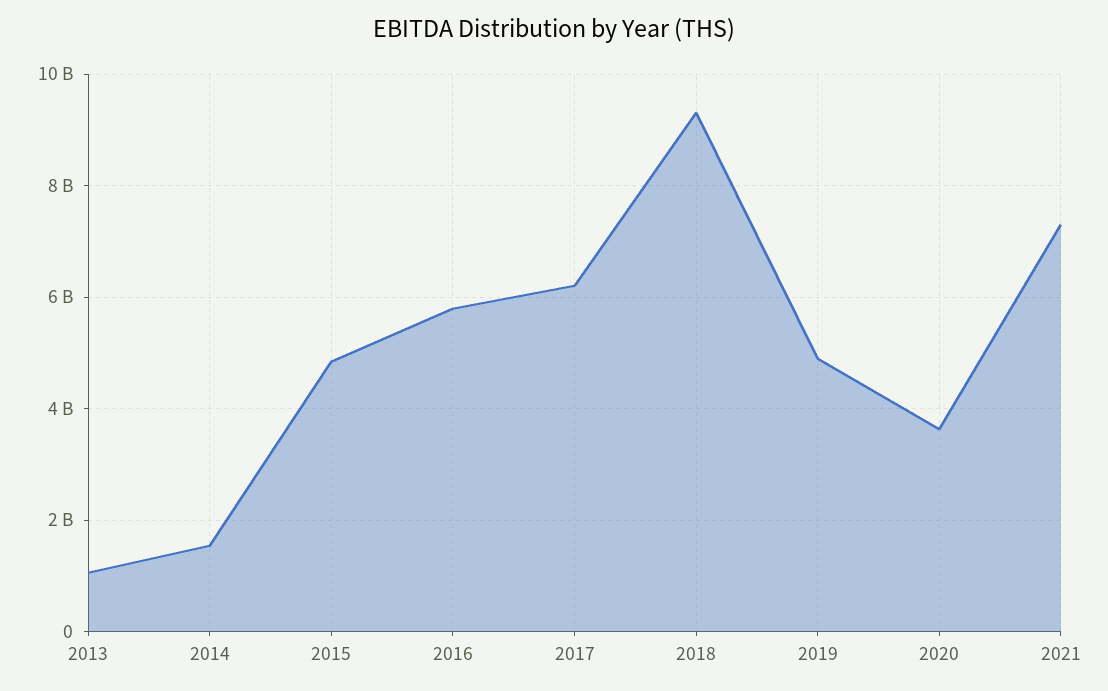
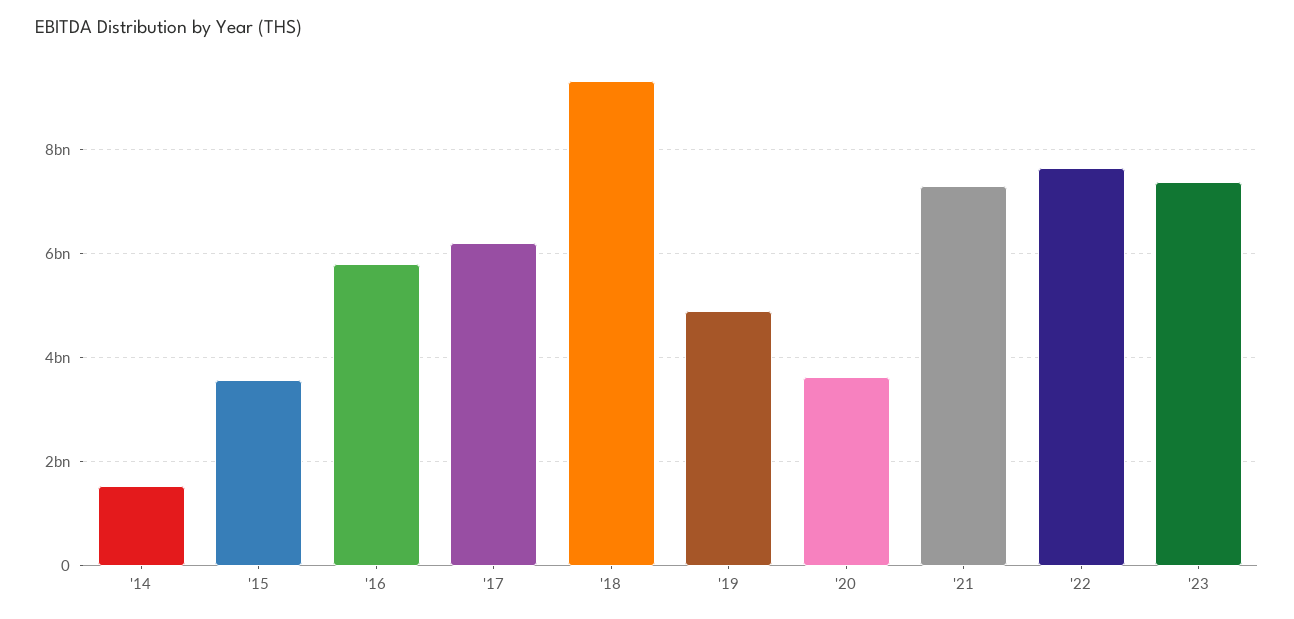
2013: 1000000000 -> none
2015: 4800000000 -> 3600000000
'22: none -> 7600000000
'23: none -> 7400000000

